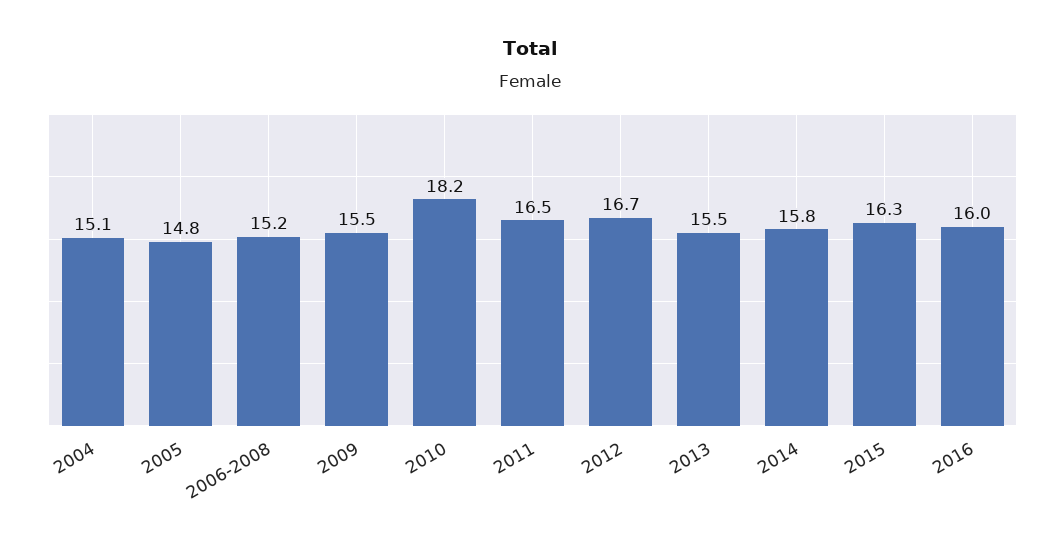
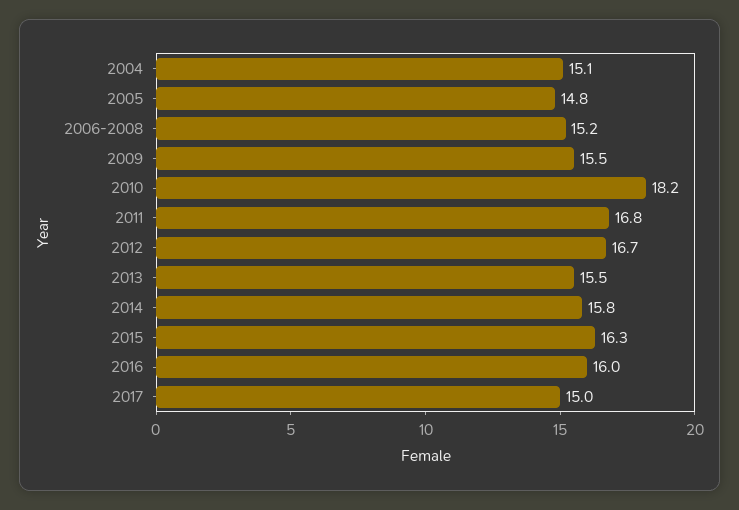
2011: 16.5 -> 16.8
2017: none -> 15

